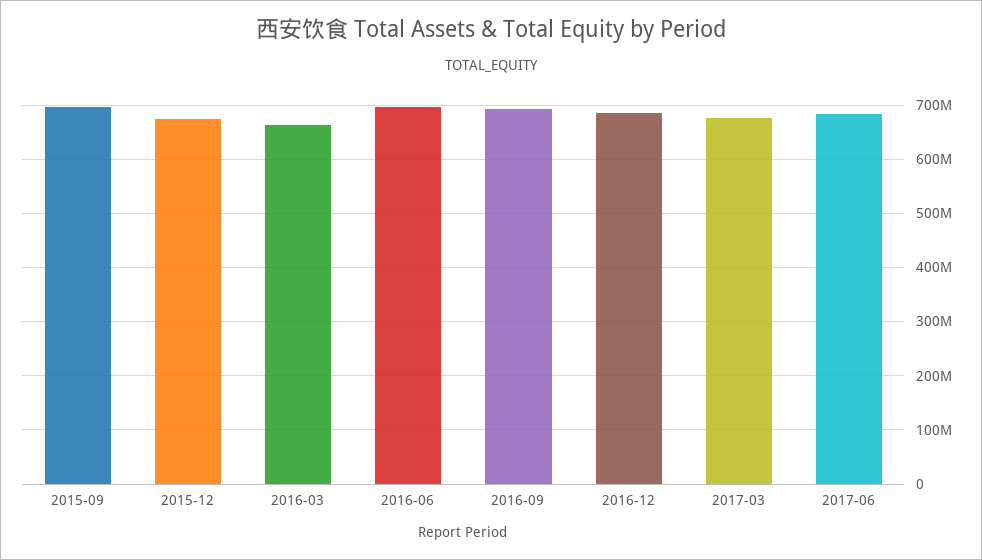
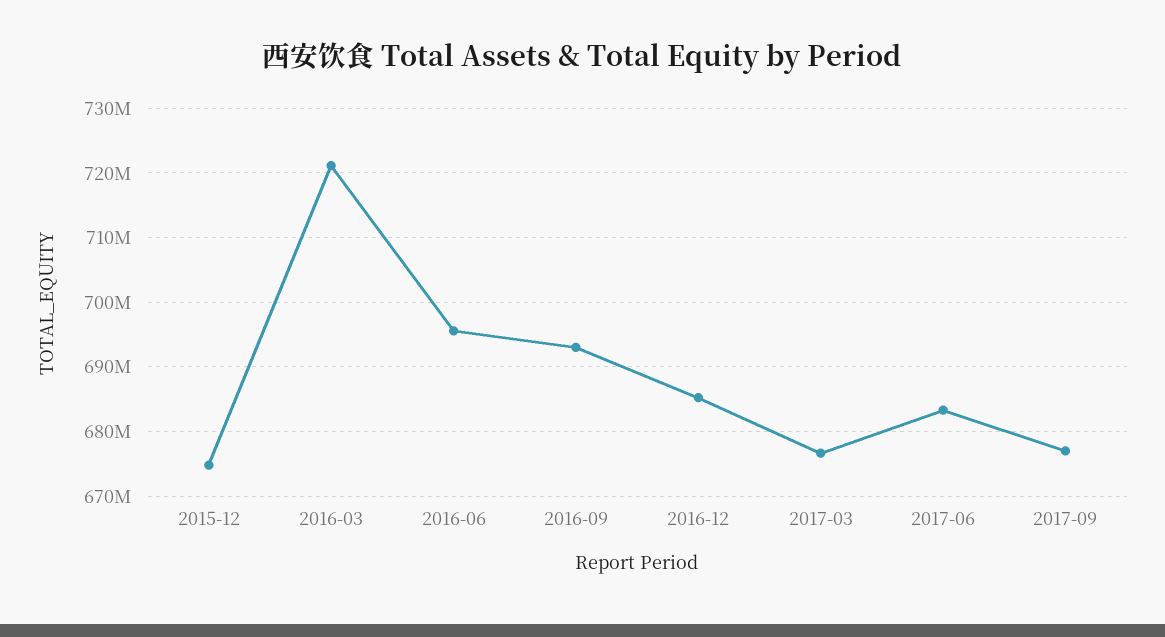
2015-09: 700000000 -> none
2016-03: 660000000 -> 721000000
2017-09: none -> 677000000

